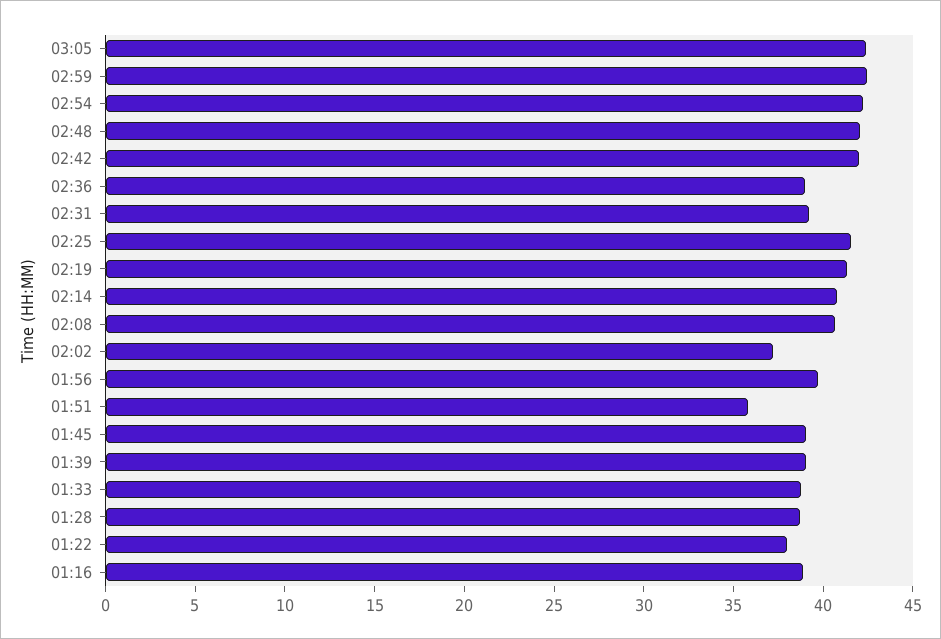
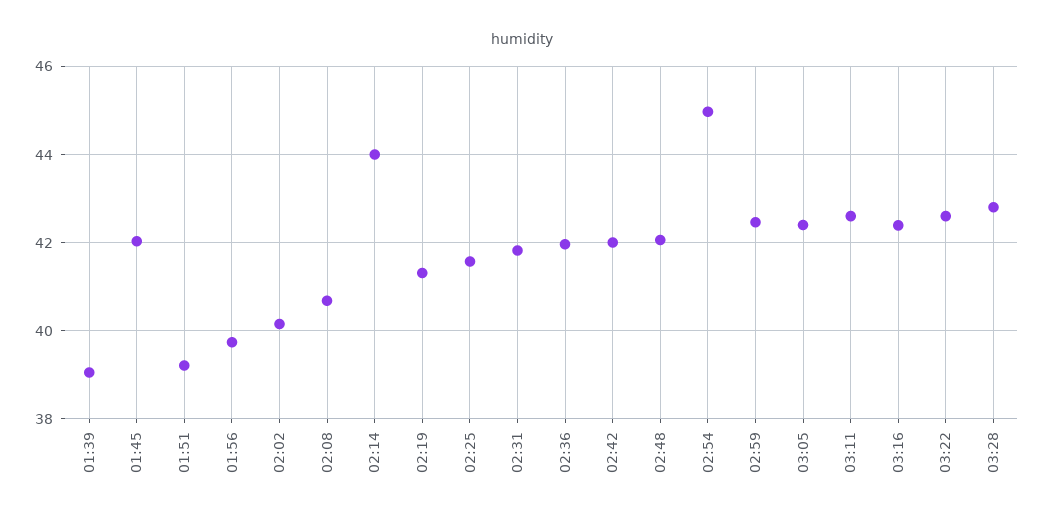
02:54: 42 -> 45
02:36: 39 -> 42
02:31: 39 -> 41.8
02:14: 41 -> 44
02:02: 37 -> 40.2
01:51: 36 -> 39.2
01:45: 39 -> 42
01:33: 39 -> none
01:28: 39 -> none
01:22: 38 -> none
01:16: 39 -> none
03:11: none -> 42.6
03:16: none -> 42.4
03:22: none -> 42.6
03:28: none -> 42.8

